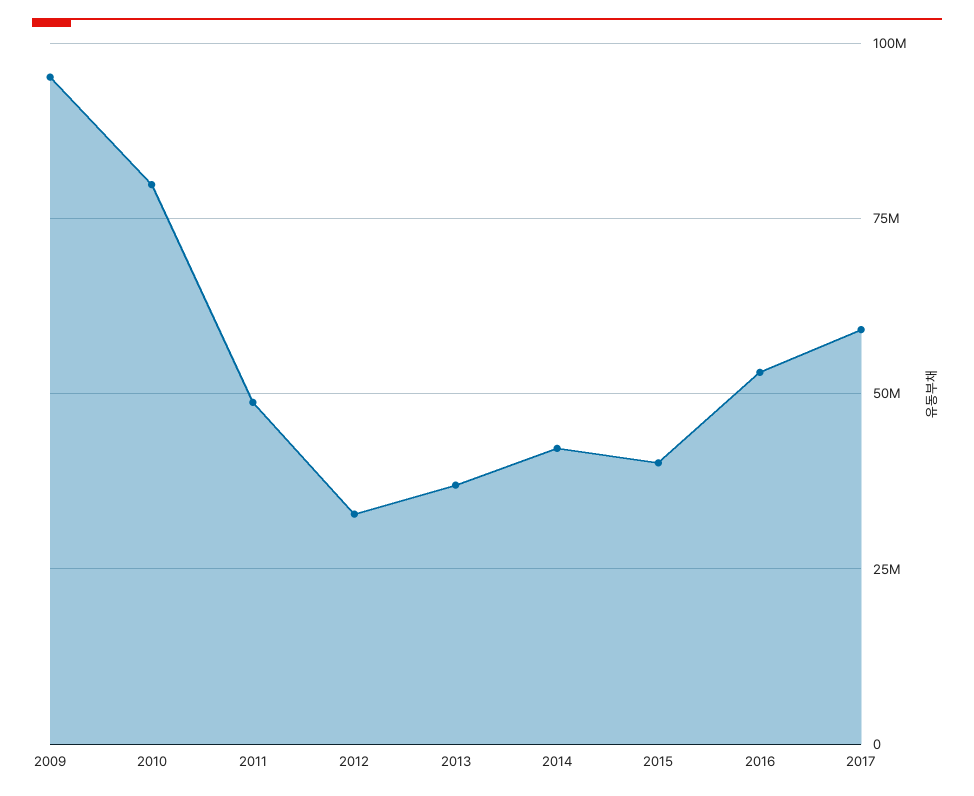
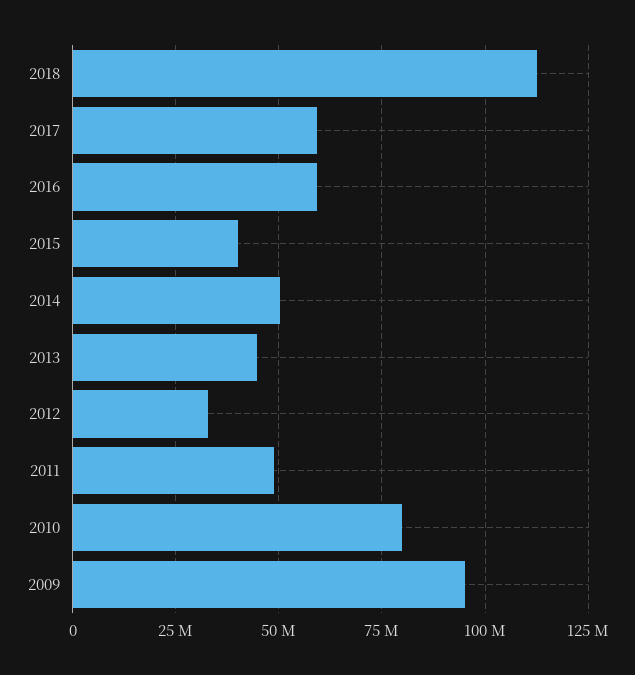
2013: 37500000 -> 45000000
2014: 42500000 -> 50000000
2016: 52500000 -> 60000000
2018: none -> 112500000

